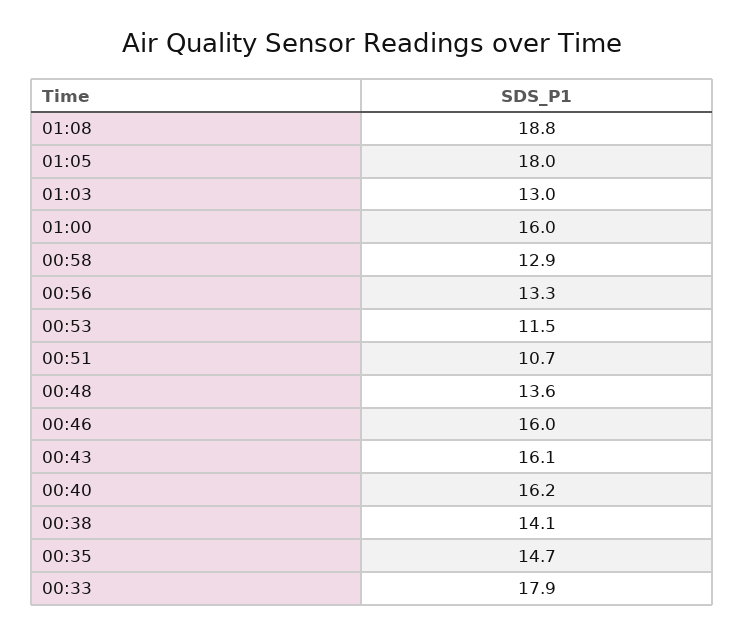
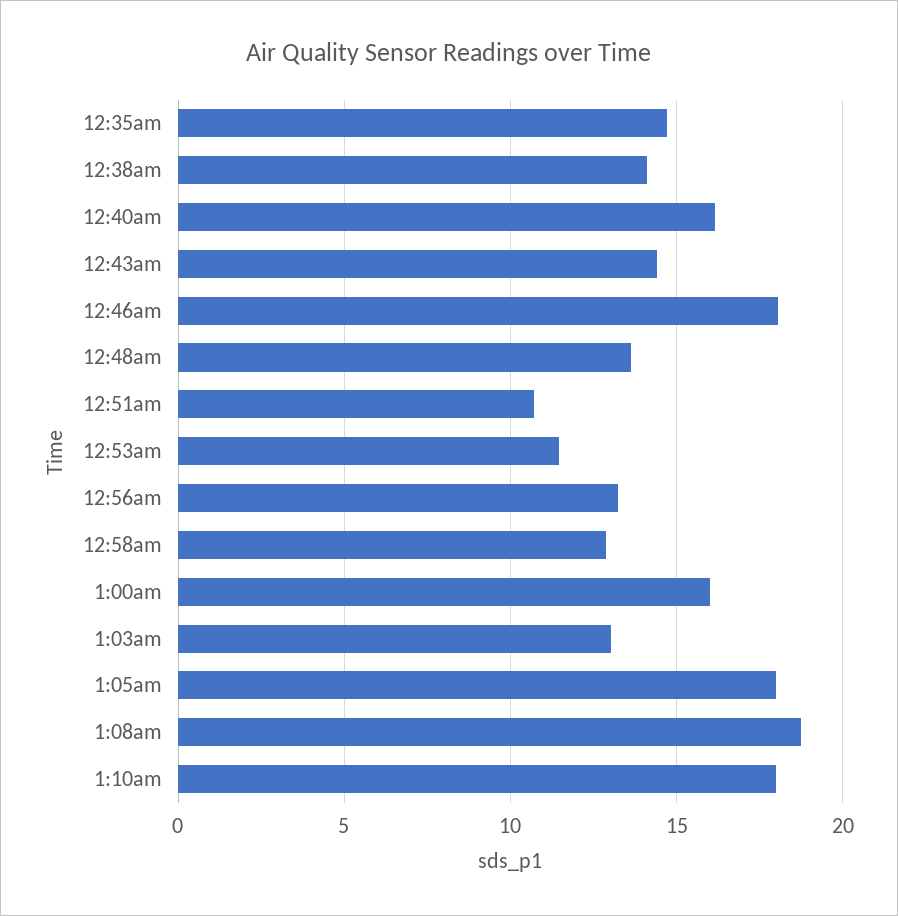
00:46: 16 -> 18
00:43: 16.1 -> 14.5
00:33: 17.9 -> none
1:10am: none -> 18

